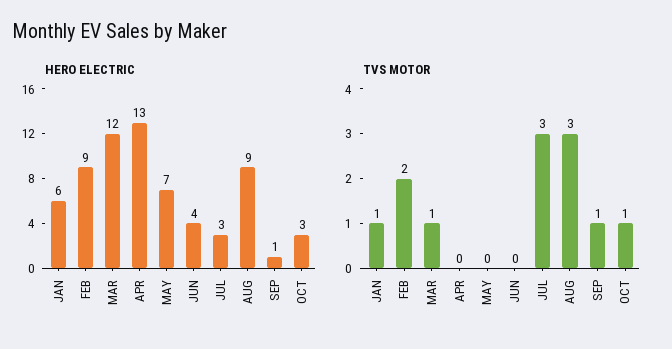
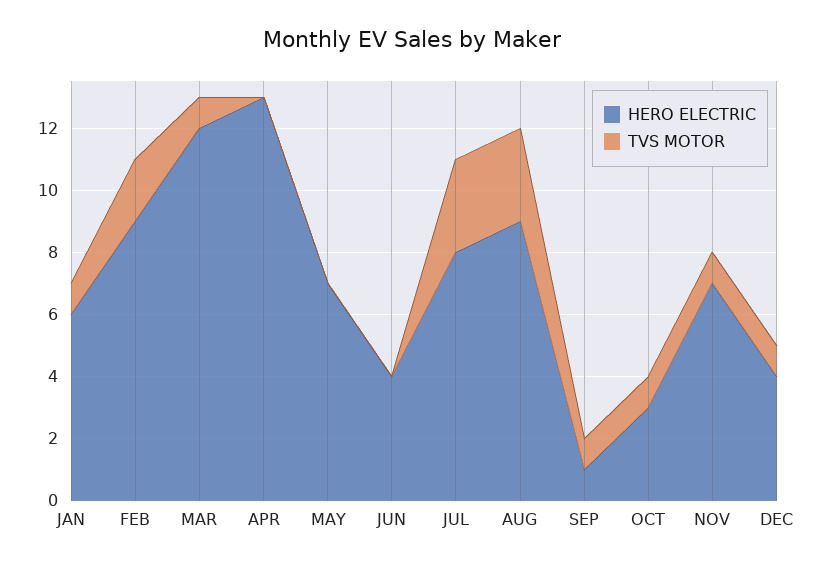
HERO ELECTRIC, JUL: 3 -> 8
HERO ELECTRIC, NOV: none -> 7
TVS MOTOR, NOV: none -> 1
HERO ELECTRIC, DEC: none -> 4
TVS MOTOR, DEC: none -> 1

